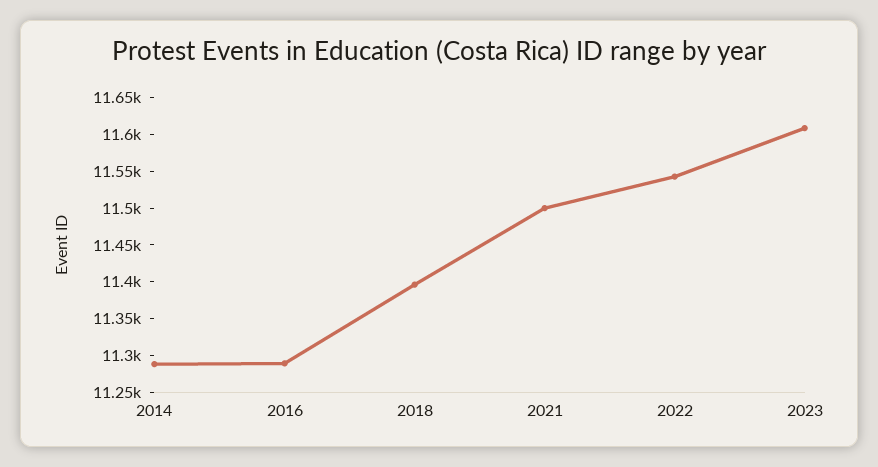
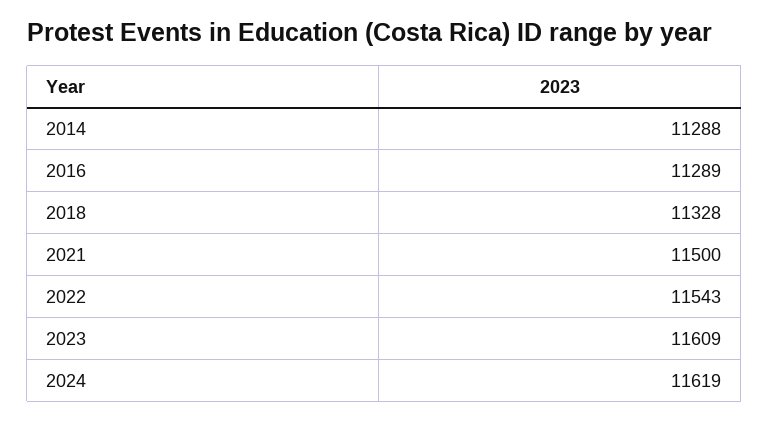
2018: 11400 -> 11328
2024: none -> 11619

